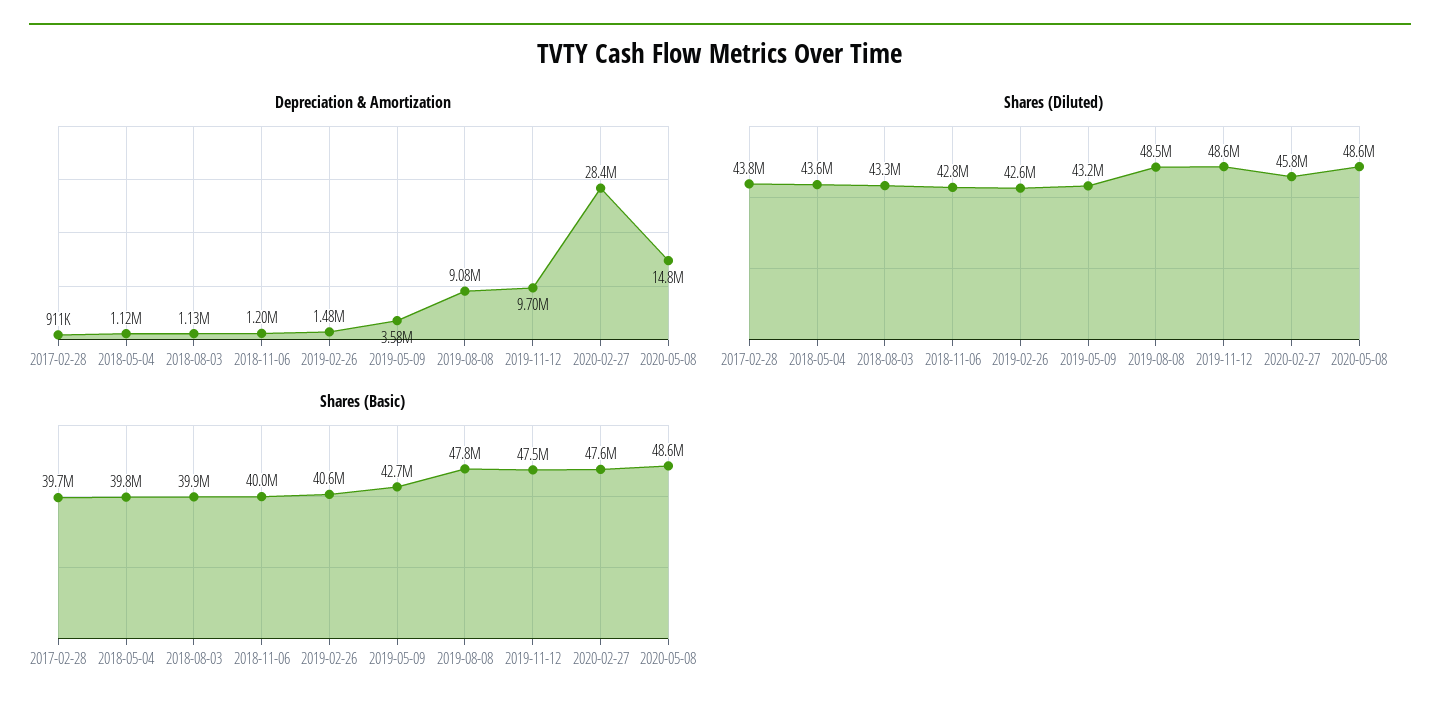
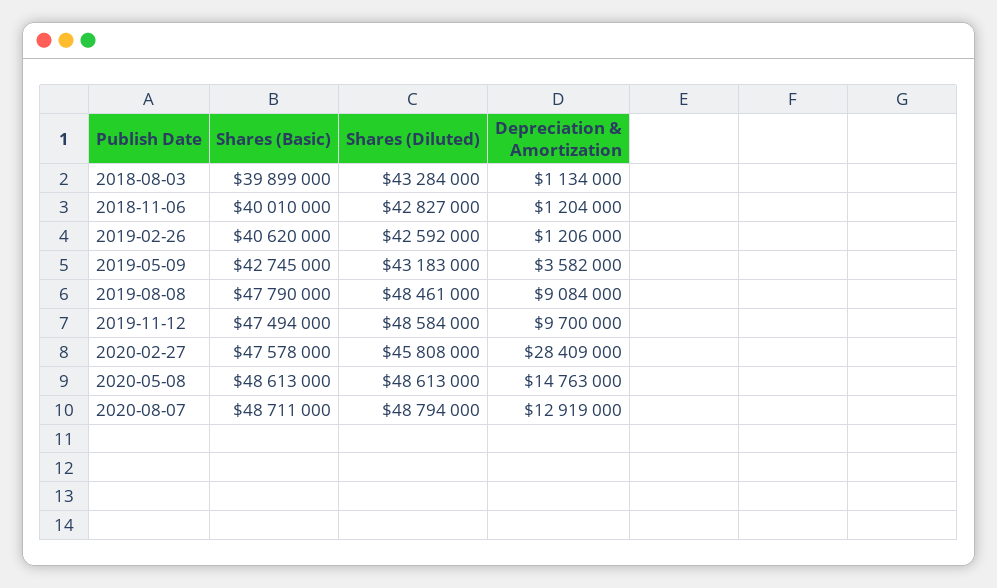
Depreciation & Amortization, 2017-02-28: 911000 -> none
Depreciation & Amortization, 2018-05-04: 1120000 -> none
Depreciation & Amortization, 2019-02-26: 1480000 -> 1206000
Shares (Diluted), 2017-02-28: 43800000 -> none
Shares (Diluted), 2018-05-04: 43600000 -> none
Shares (Basic), 2017-02-28: 39700000 -> none
Shares (Basic), 2018-05-04: 39800000 -> none
Shares (Basic), 2020-08-07: none -> 48711000
Shares (Diluted), 2020-08-07: none -> 48794000
Depreciation & Amortization, 2020-08-07: none -> 12919000

